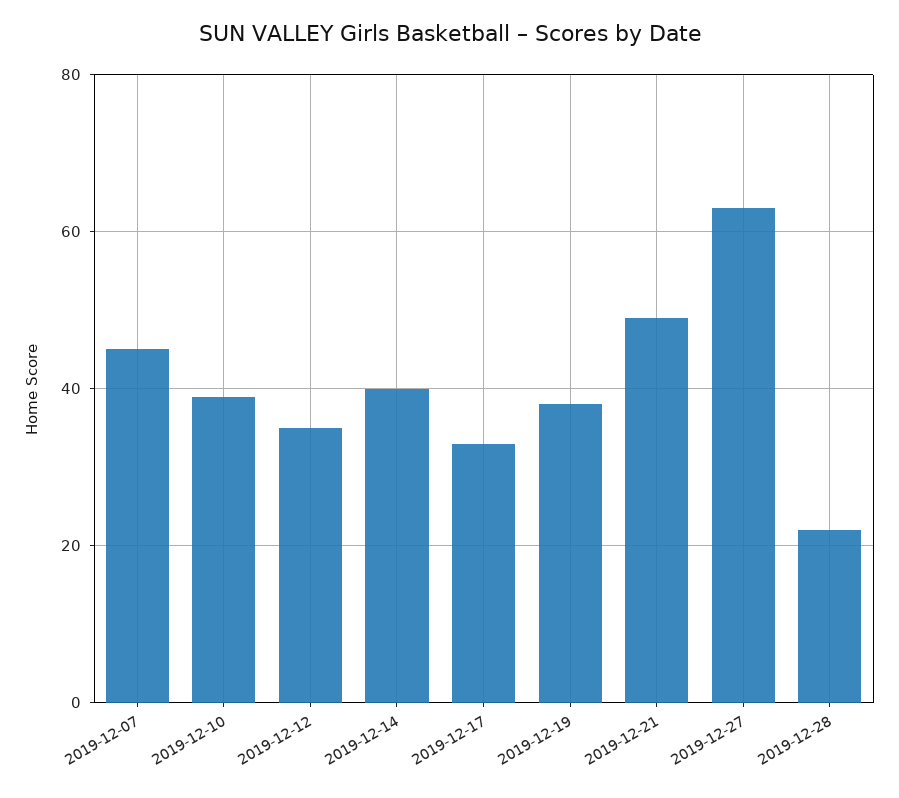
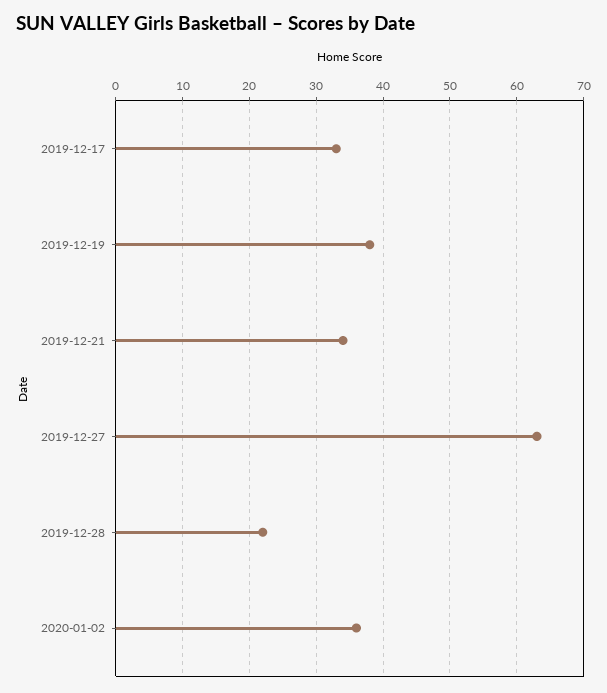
2019-12-07: 45 -> none
2019-12-10: 40 -> none
2019-12-12: 35 -> none
2019-12-14: 40 -> none
2019-12-21: 50 -> 34
2020-01-02: none -> 36

